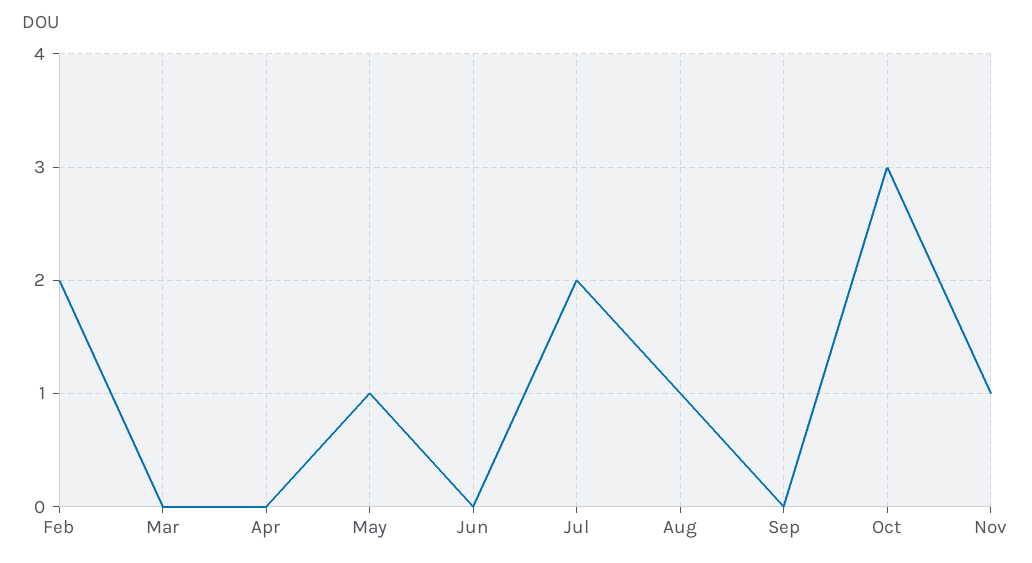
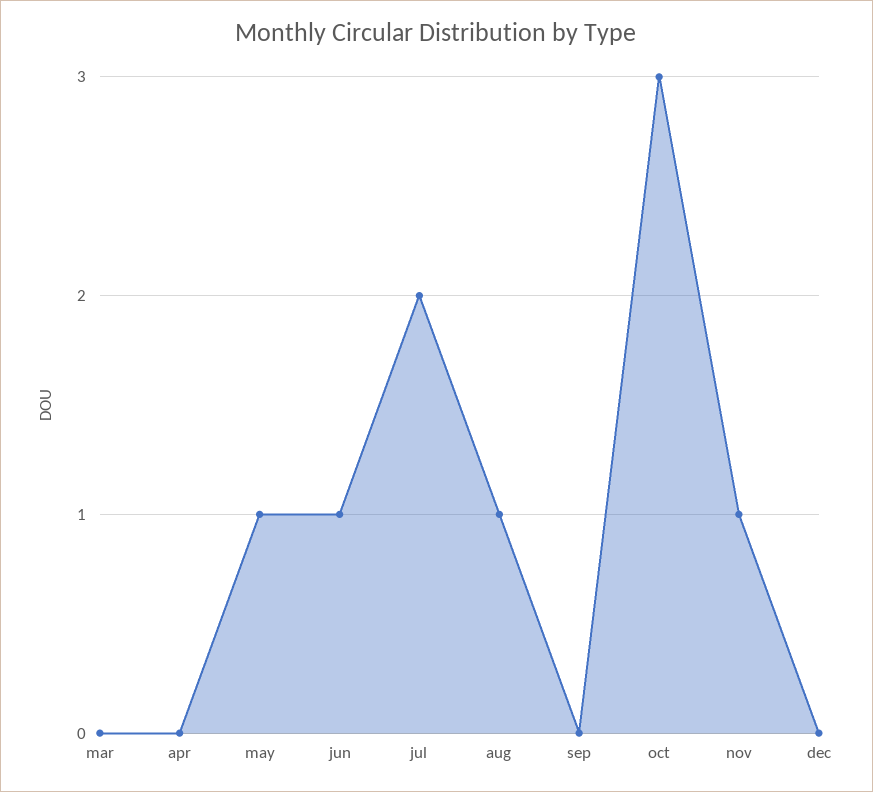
Feb: 2 -> none
Jun: 0 -> 1
dec: none -> 0

